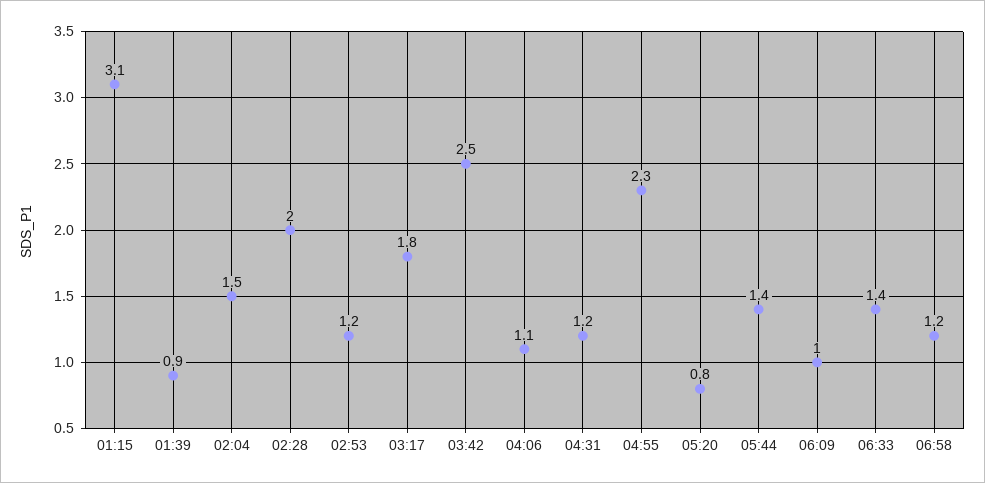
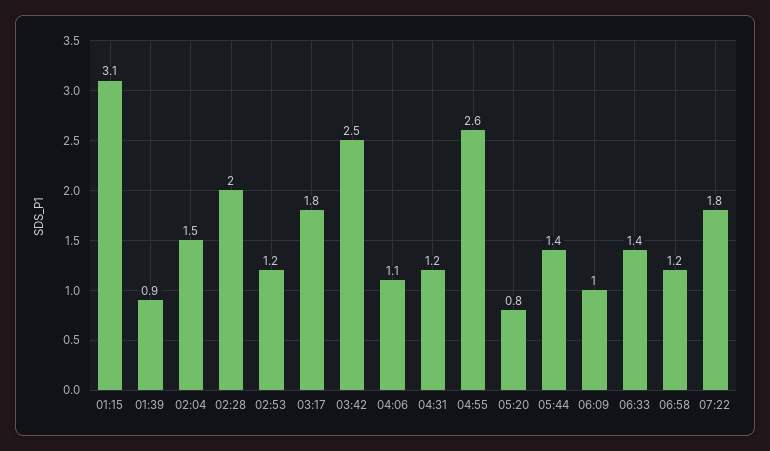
04:55: 2.3 -> 2.6
07:22: none -> 1.8

